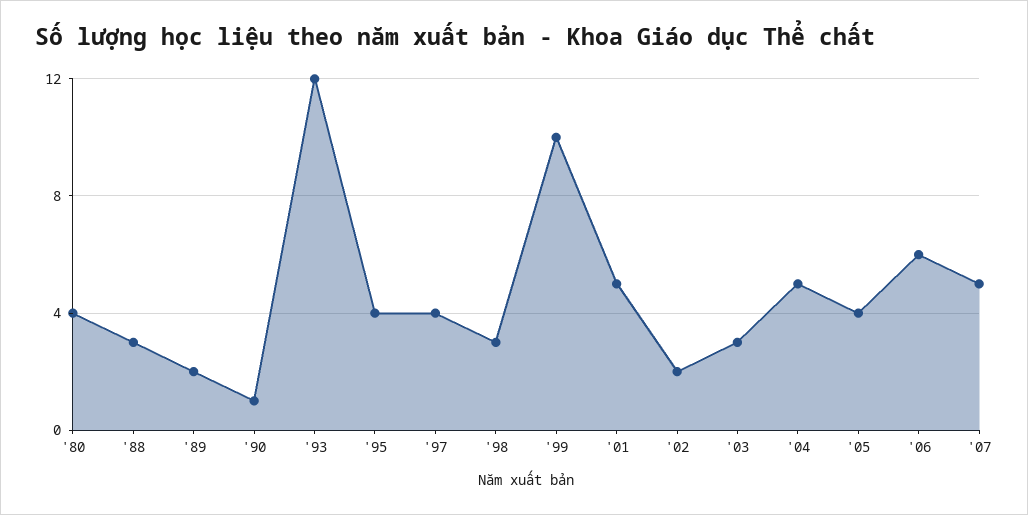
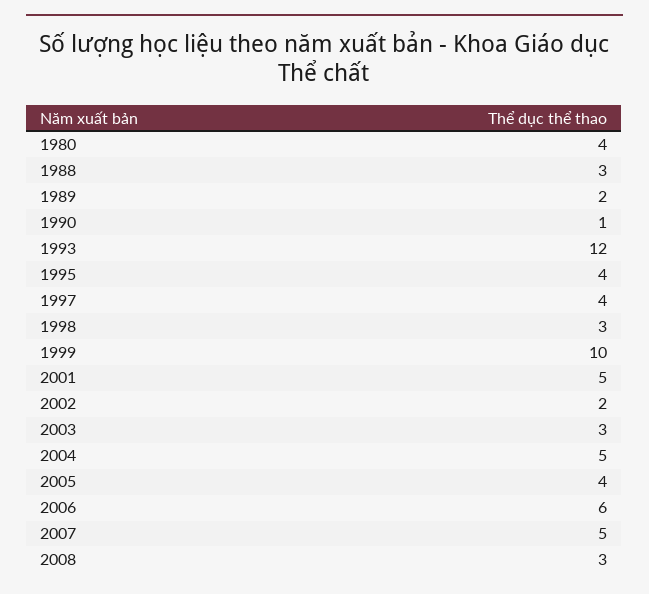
2008: none -> 3

